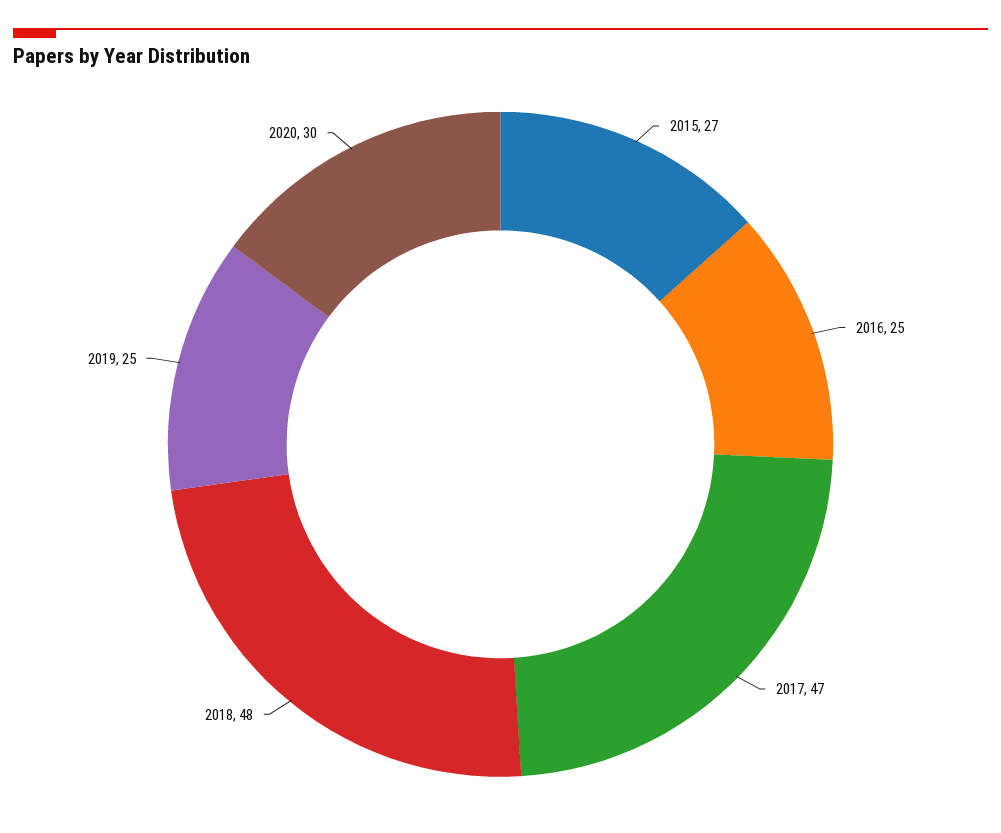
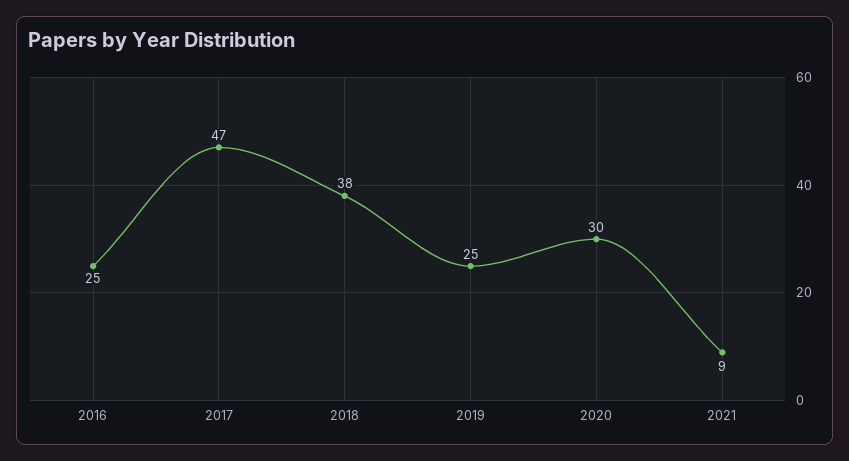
2015: 27 -> none
2018: 48 -> 38
2021: none -> 9

